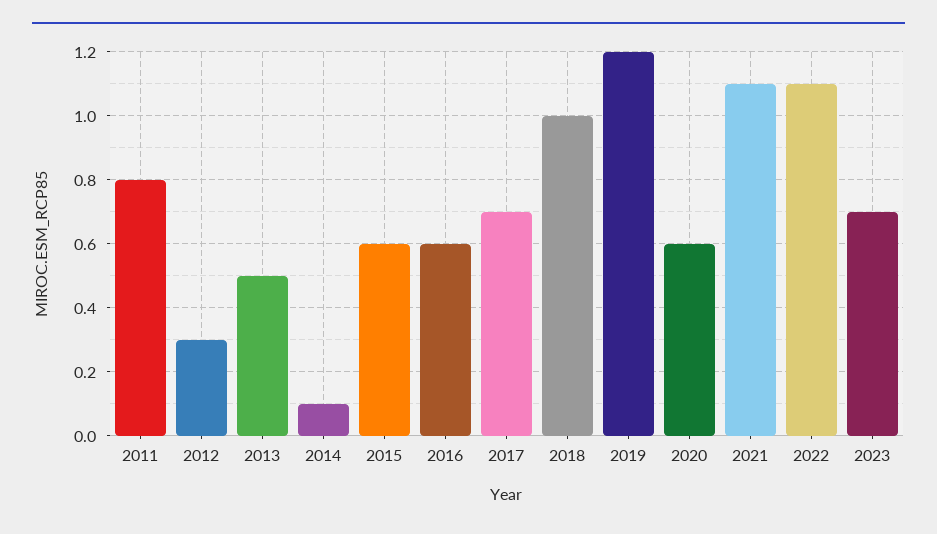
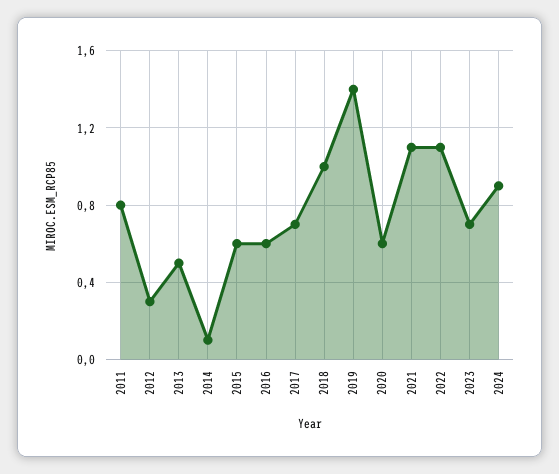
2019: 1.2 -> 1.4
2024: none -> 0.9

